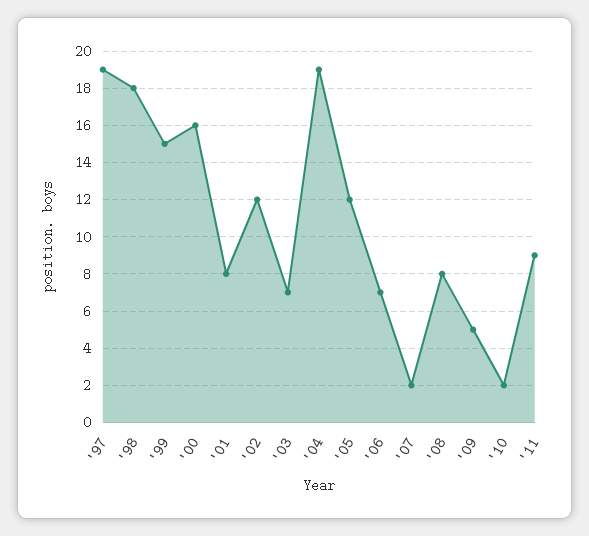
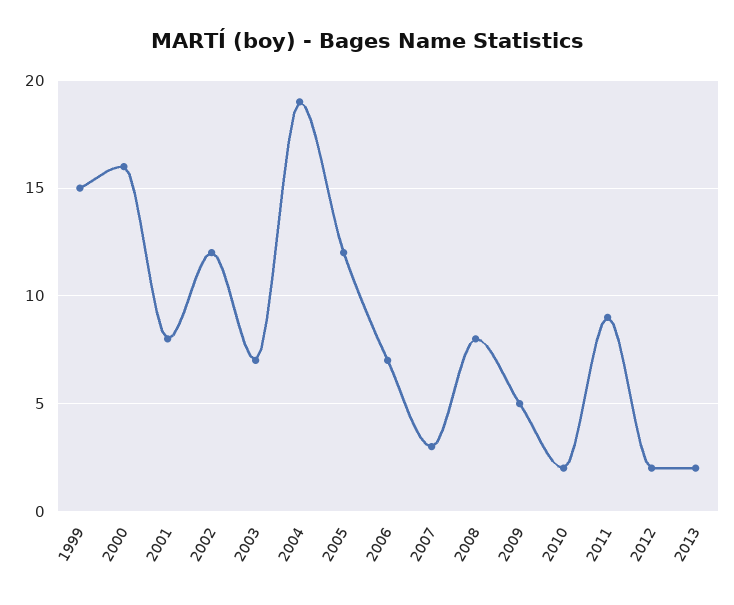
'97: 19 -> none
'98: 18 -> none
'07: 2 -> 3
2012: none -> 2
2013: none -> 2

